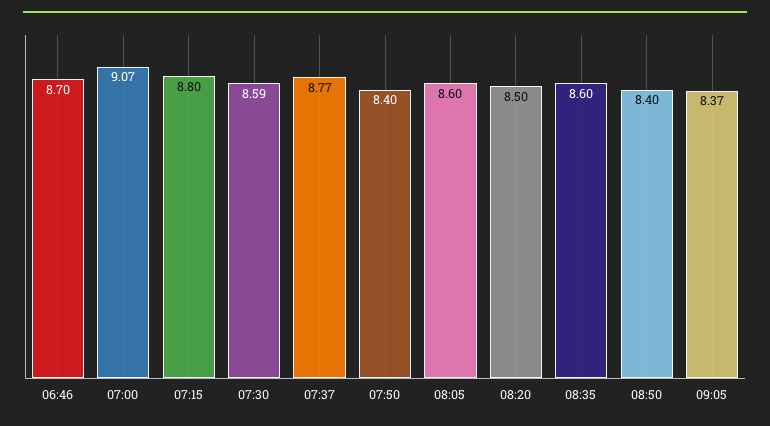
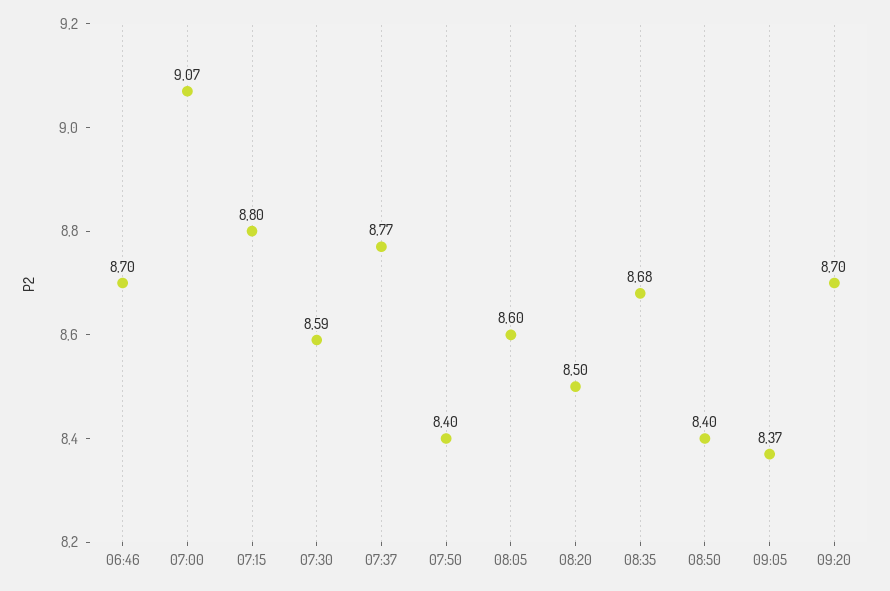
08:35: 8.6 -> 8.68
09:20: none -> 8.7

